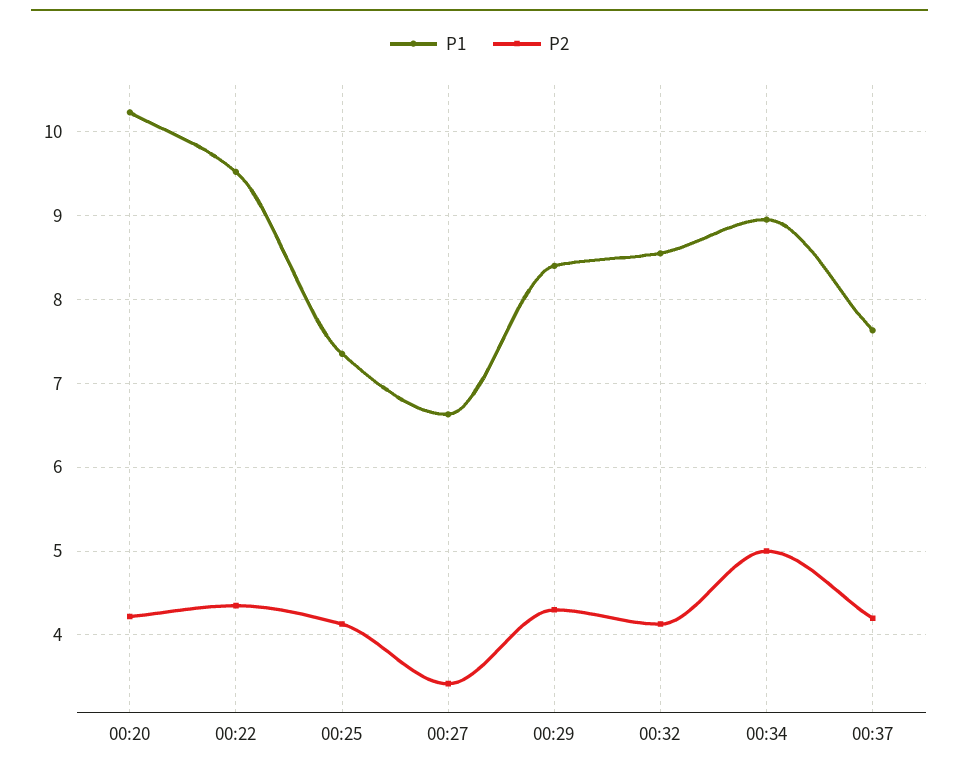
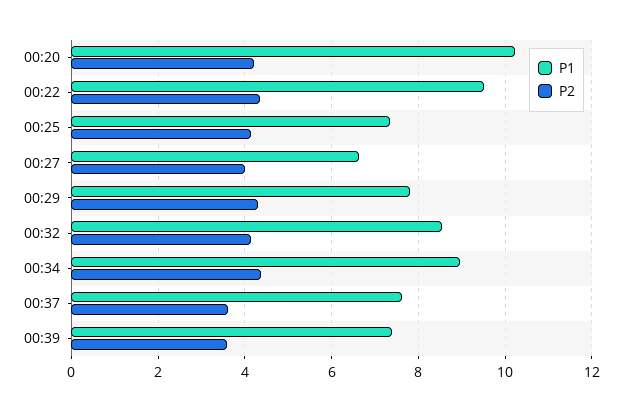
P2, 00:27: 3.4 -> 4
P1, 00:29: 8.4 -> 7.8
P2, 00:34: 5 -> 4.4
P2, 00:37: 4.2 -> 3.6
P1, 00:39: none -> 7.4
P2, 00:39: none -> 3.6

